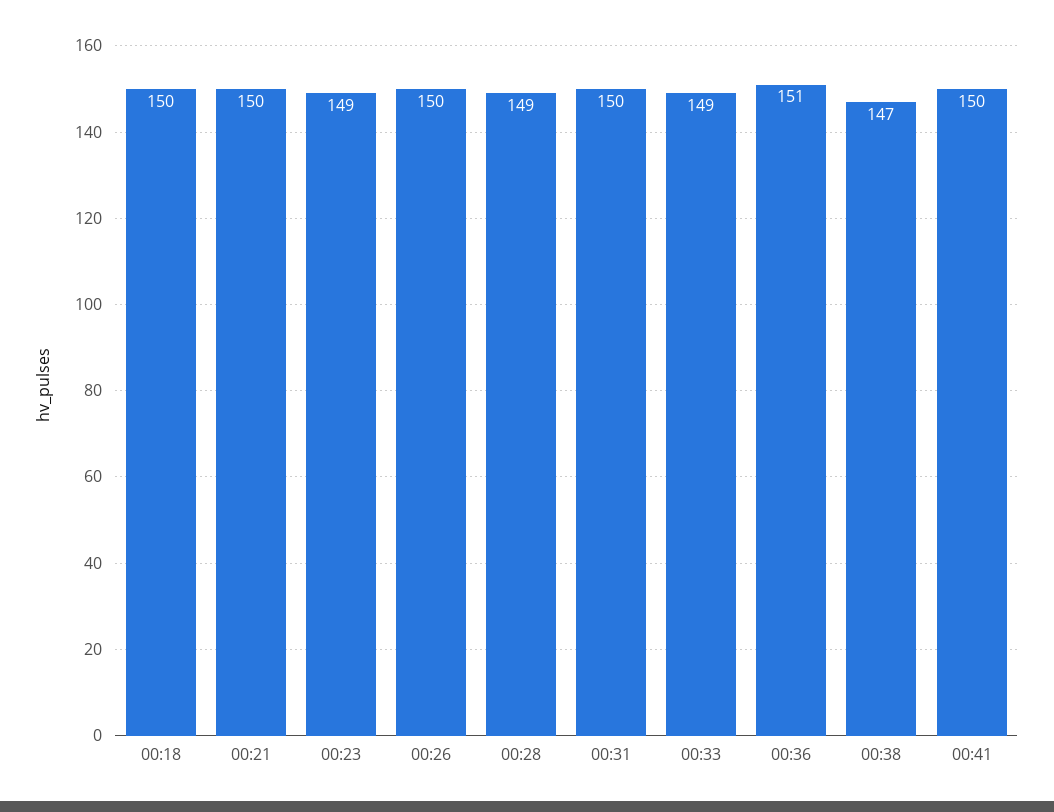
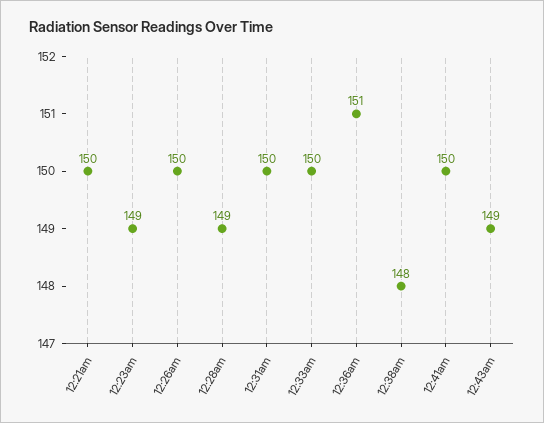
00:18: 150 -> none
00:33: 149 -> 150
00:38: 147 -> 148
12:43am: none -> 149

